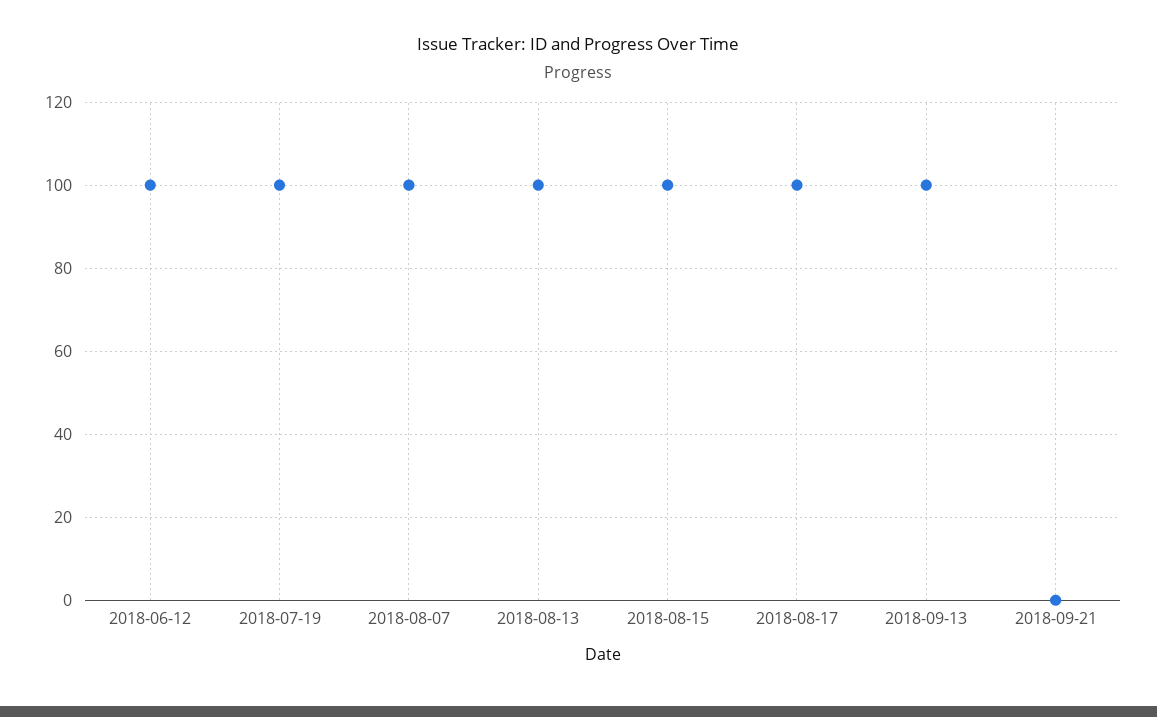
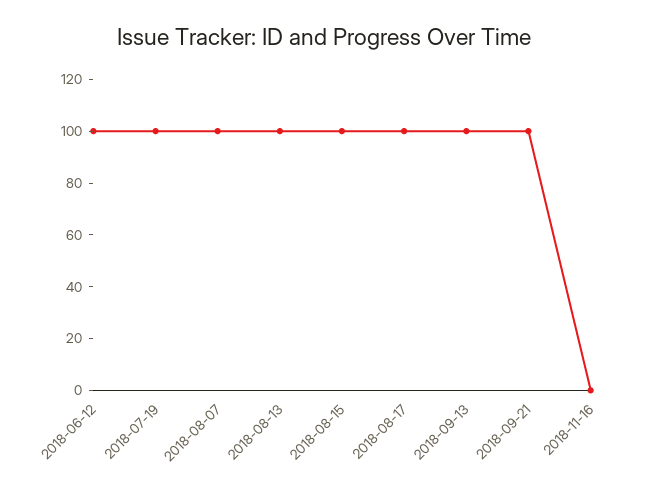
2018-09-21: 0 -> 100
2018-11-16: none -> 0

